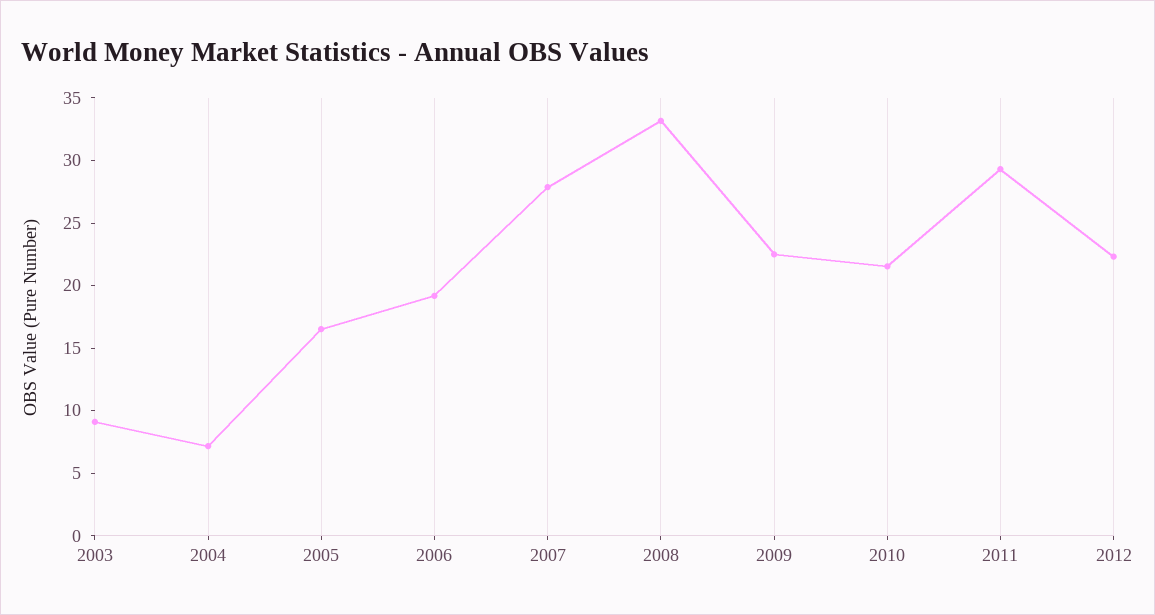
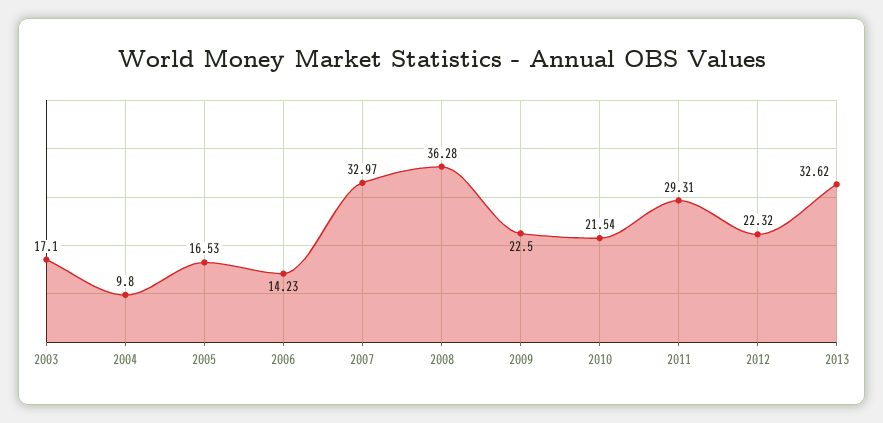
2003: 9 -> 17.1
2004: 7 -> 9.8
2006: 19 -> 14.23
2007: 28 -> 32.97
2008: 33 -> 36.28
2013: none -> 32.62

